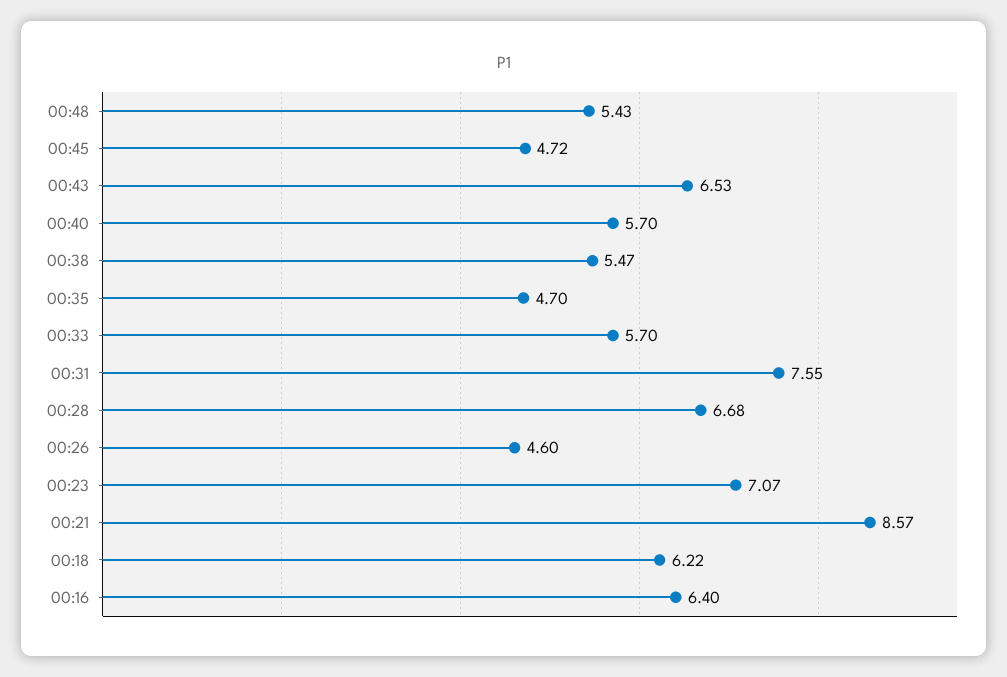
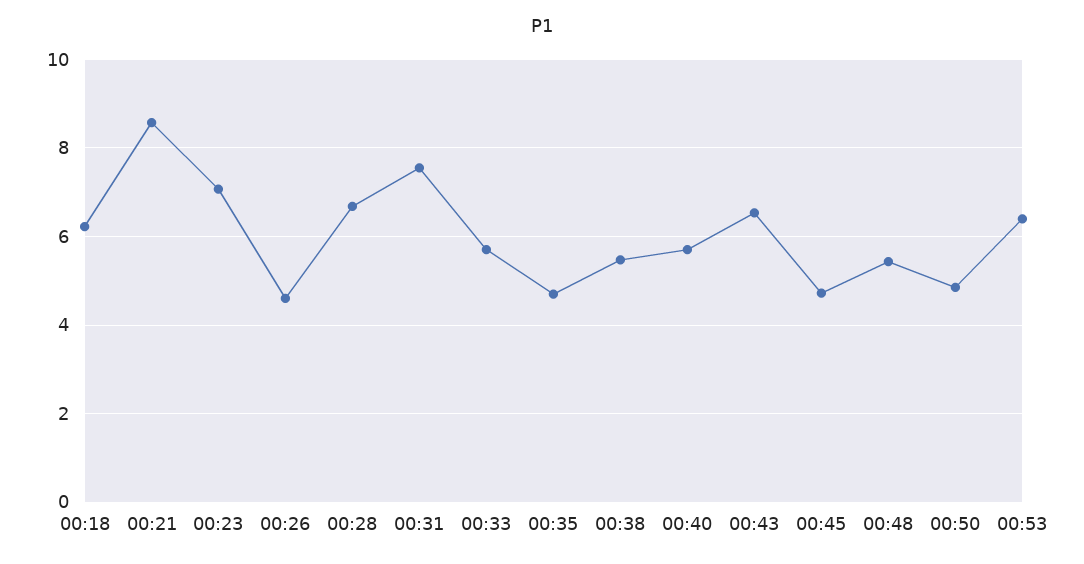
00:16: 6.4 -> none
00:50: none -> 4.8
00:53: none -> 6.4

